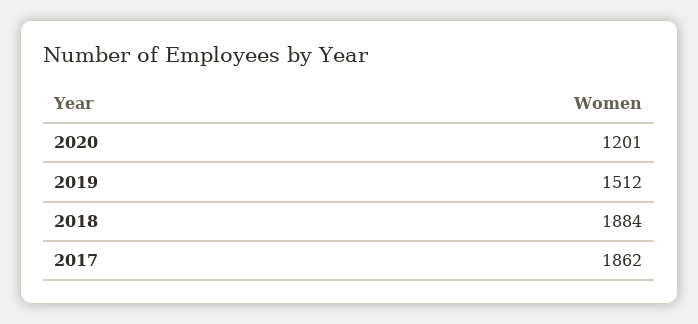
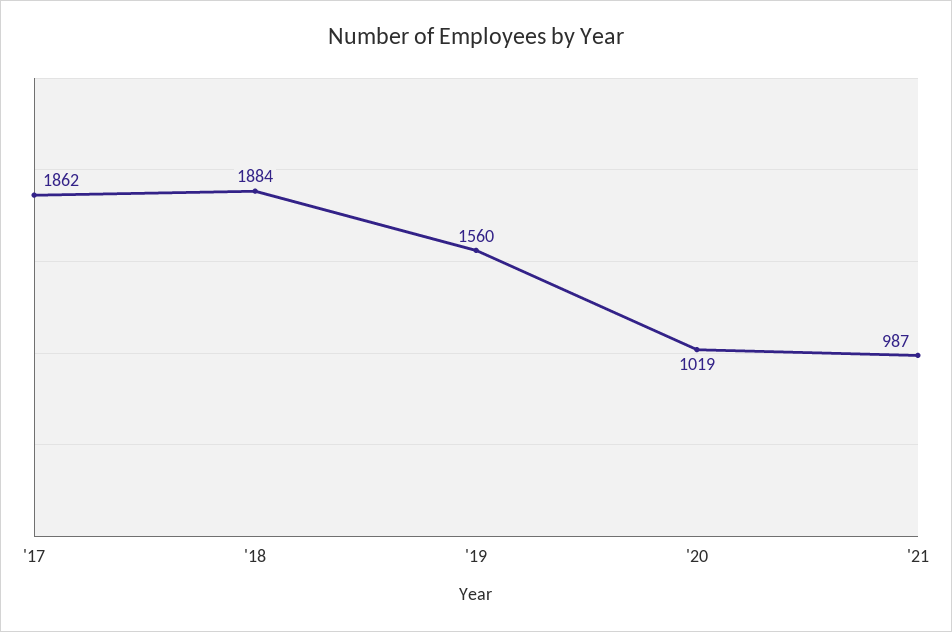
2020: 1201 -> 1019
2019: 1512 -> 1560
'21: none -> 987

